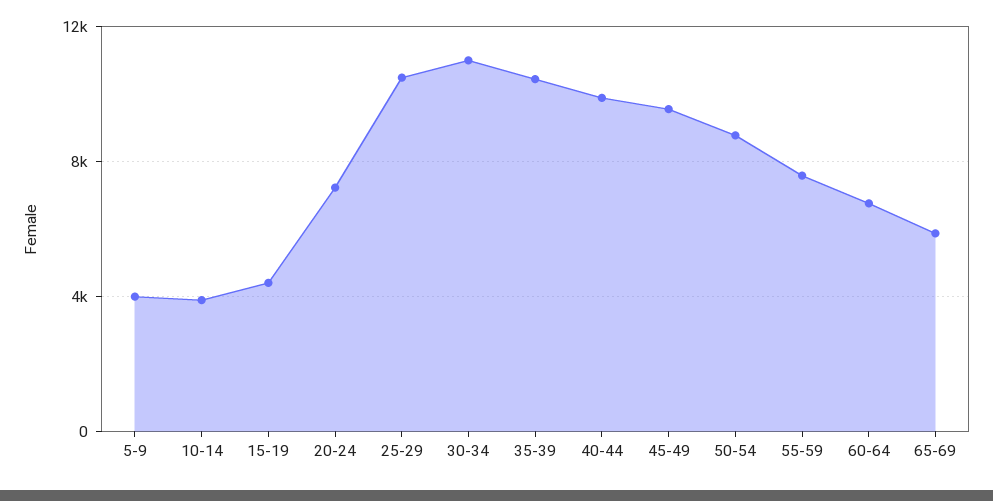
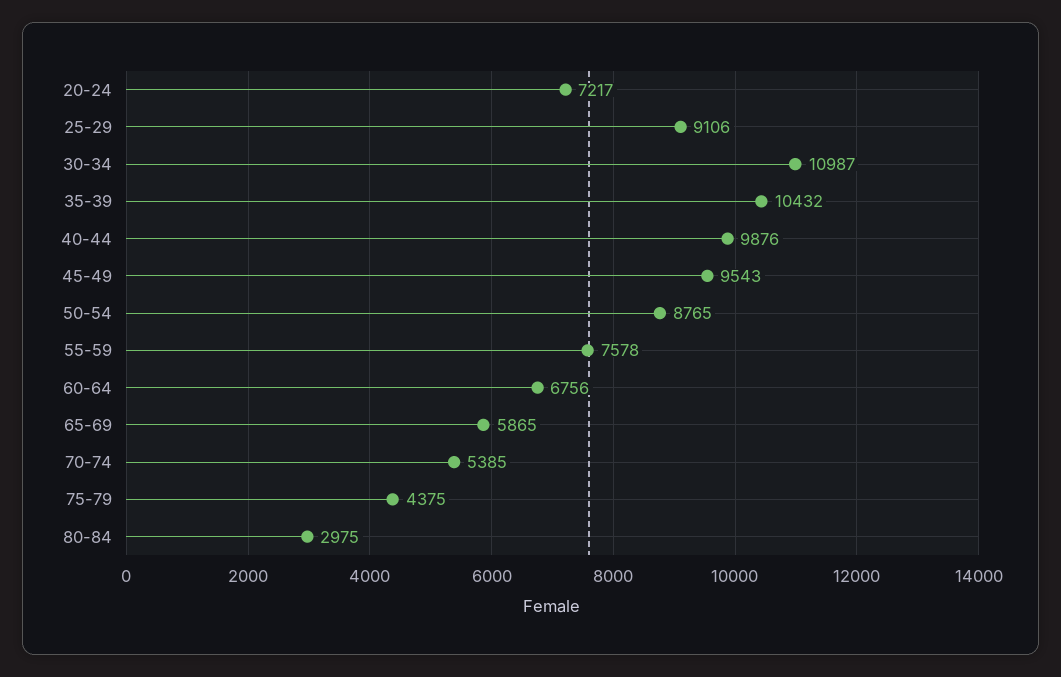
5-9: 4000 -> none
10-14: 4000 -> none
15-19: 4500 -> none
25-29: 10500 -> 9106
70-74: none -> 5385
75-79: none -> 4375
80-84: none -> 2975

